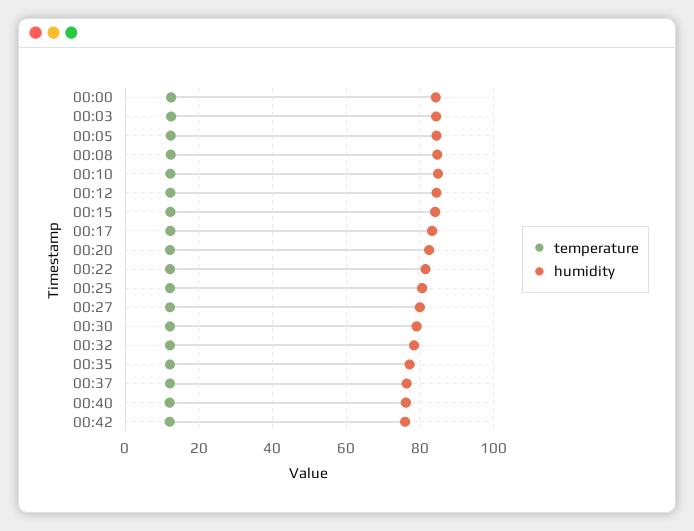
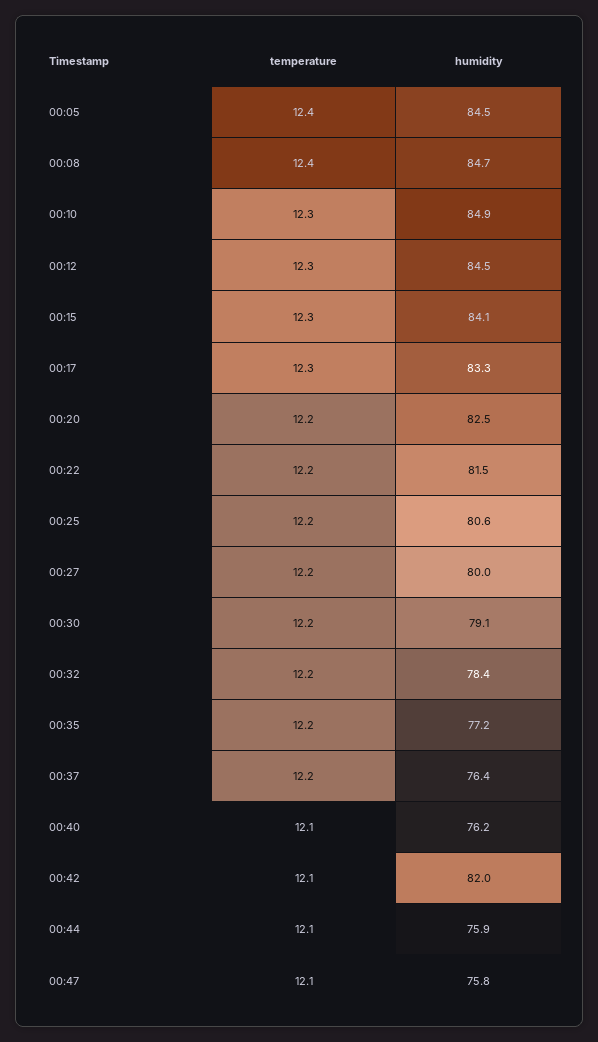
temperature, 00:00: 12 -> none
humidity, 00:00: 84 -> none
temperature, 00:03: 12 -> none
humidity, 00:03: 84 -> none
humidity, 00:42: 76 -> 82
temperature, 00:44: none -> 12.1
humidity, 00:44: none -> 75.9
temperature, 00:47: none -> 12.1
humidity, 00:47: none -> 75.8

